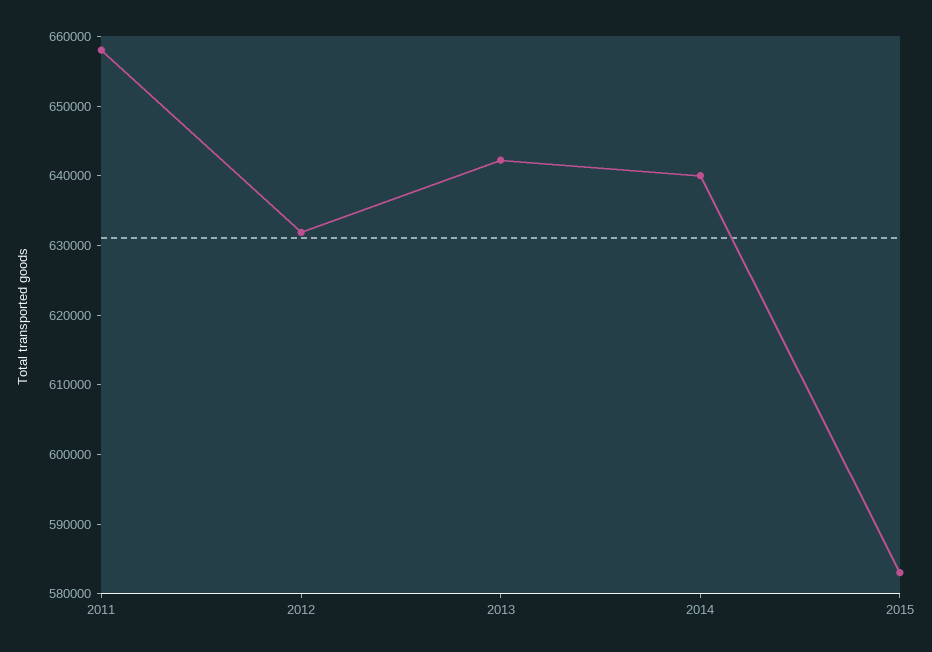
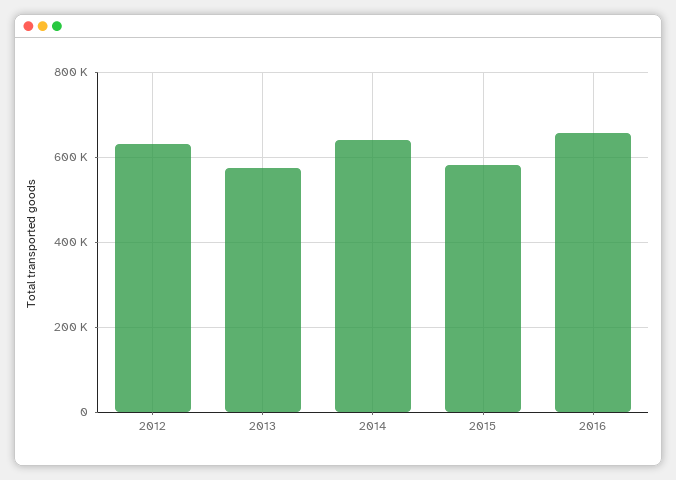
2011: 658000 -> none
2013: 642000 -> 580000
2016: none -> 660000

